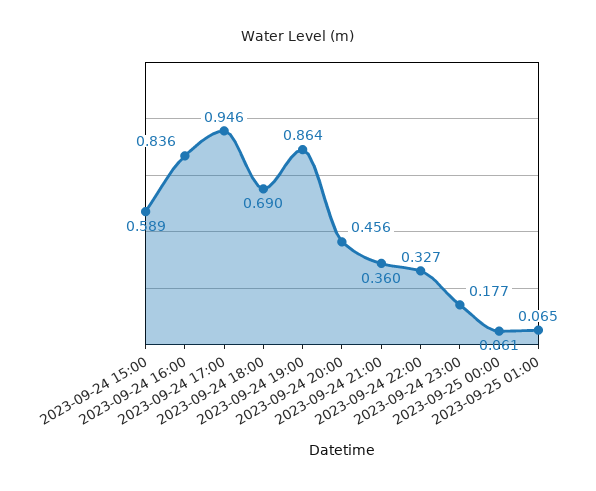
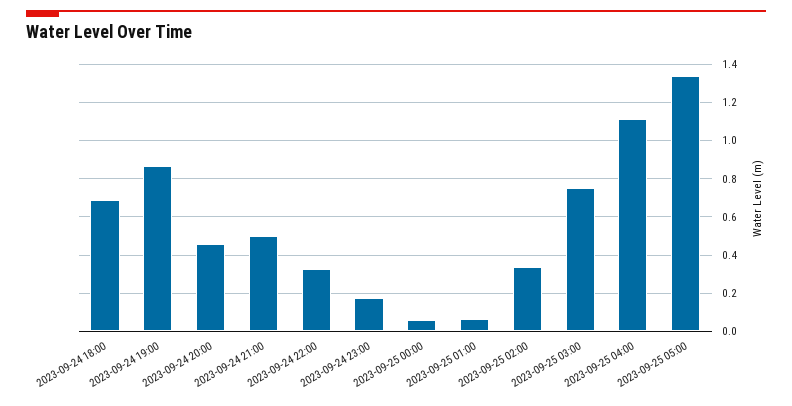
2023-09-24 15:00: 0.589 -> none
2023-09-24 16:00: 0.836 -> none
2023-09-24 17:00: 0.946 -> none
2023-09-24 21:00: 0.36 -> 0.5
2023-09-25 02:00: none -> 0.35
2023-09-25 03:00: none -> 0.75
2023-09-25 04:00: none -> 1.1
2023-09-25 05:00: none -> 1.35

